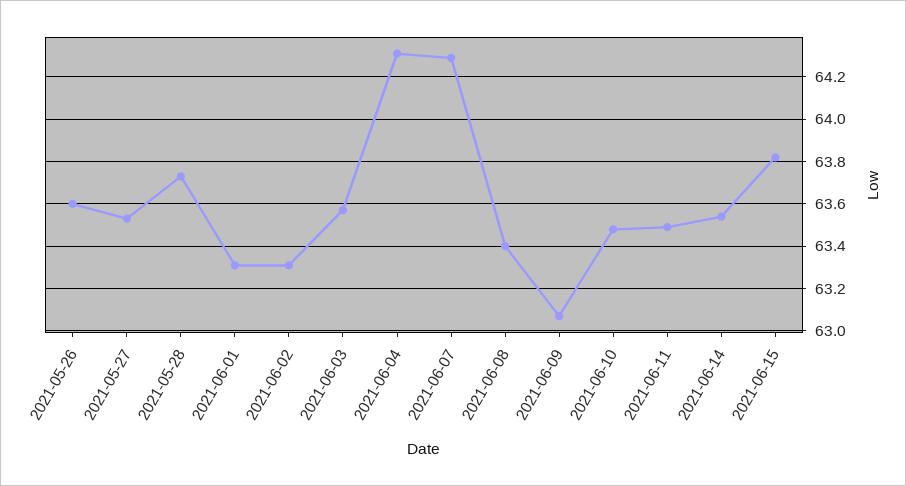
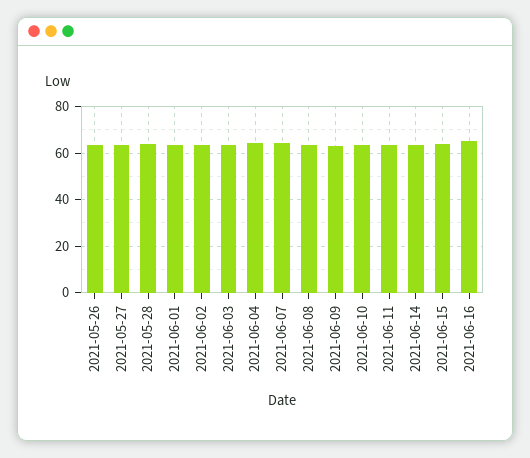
2021-06-16: none -> 65

